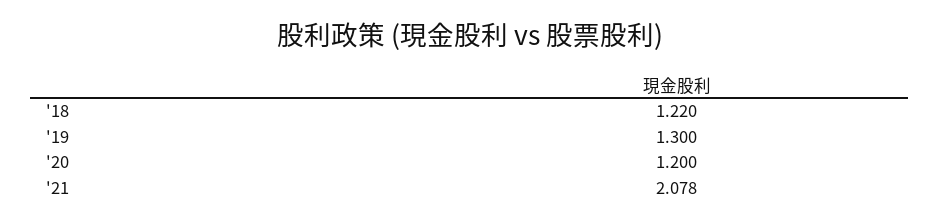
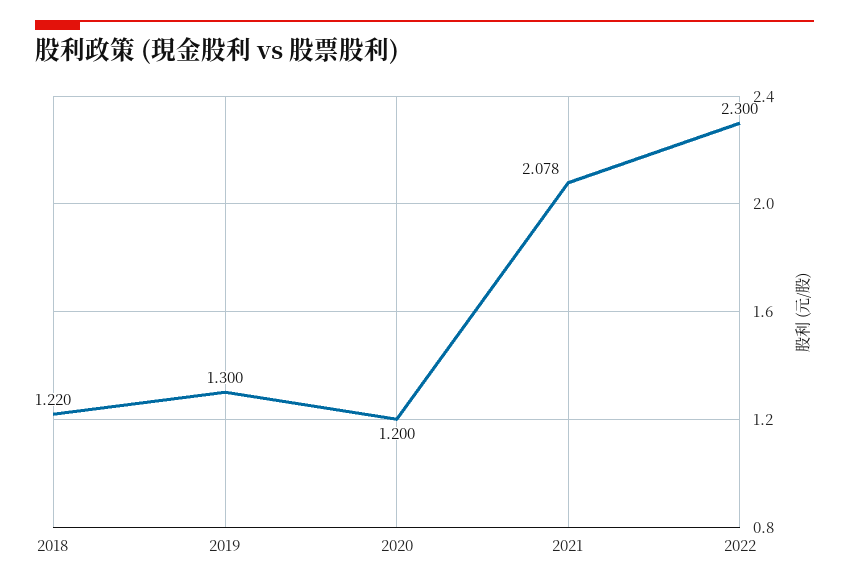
2022: none -> 2.3

